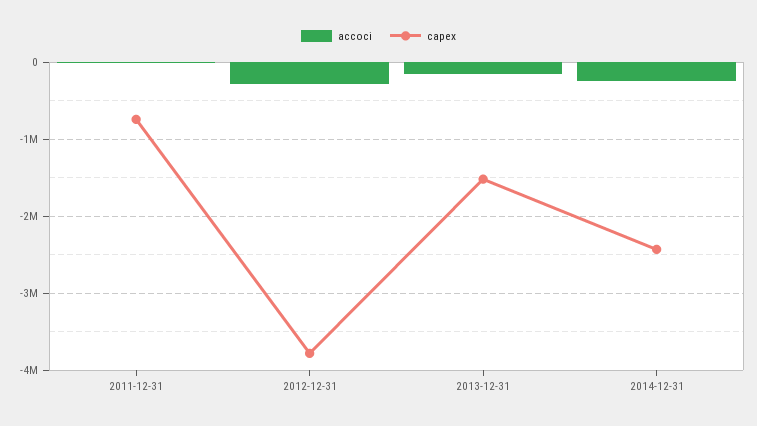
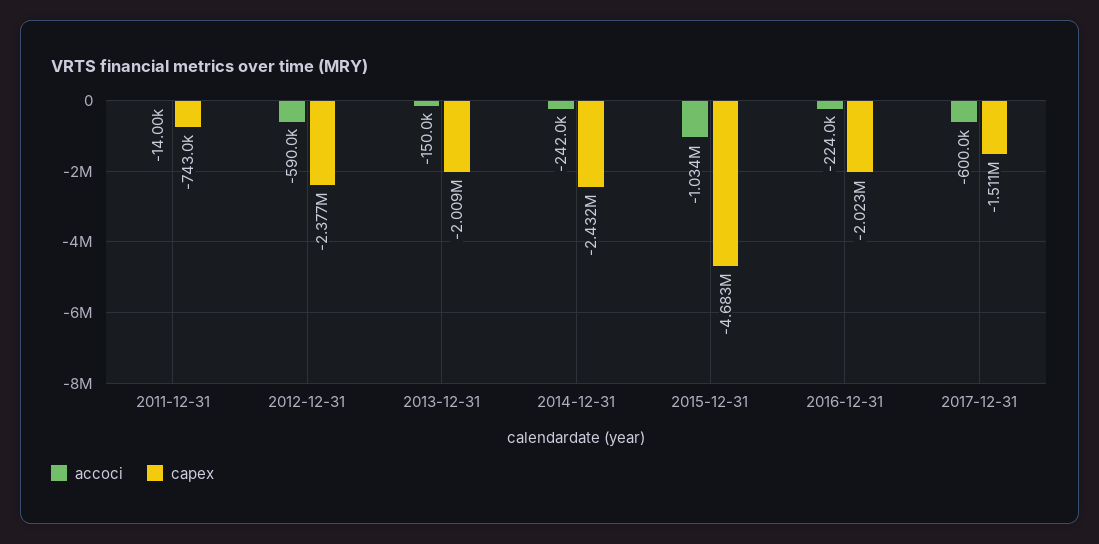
accoci, 2012-12-31: -300000 -> -590000
capex, 2012-12-31: -3800000 -> -2377000
capex, 2013-12-31: -1500000 -> -2009000
accoci, 2015-12-31: none -> -1034000
capex, 2015-12-31: none -> -4683000
accoci, 2016-12-31: none -> -224000
capex, 2016-12-31: none -> -2023000
accoci, 2017-12-31: none -> -600000
capex, 2017-12-31: none -> -1511000

